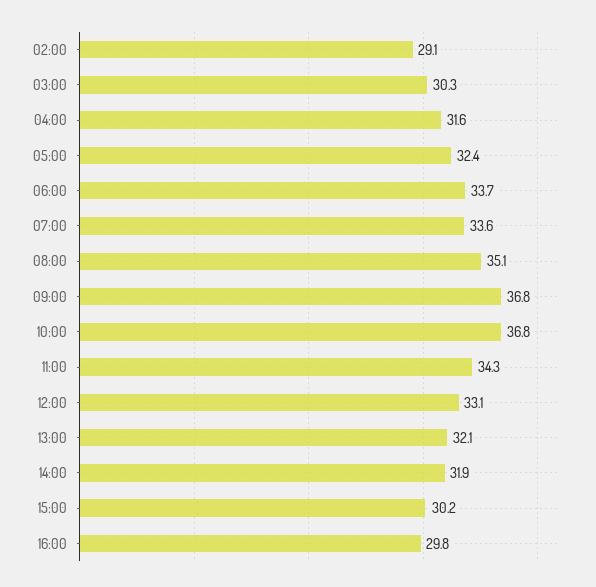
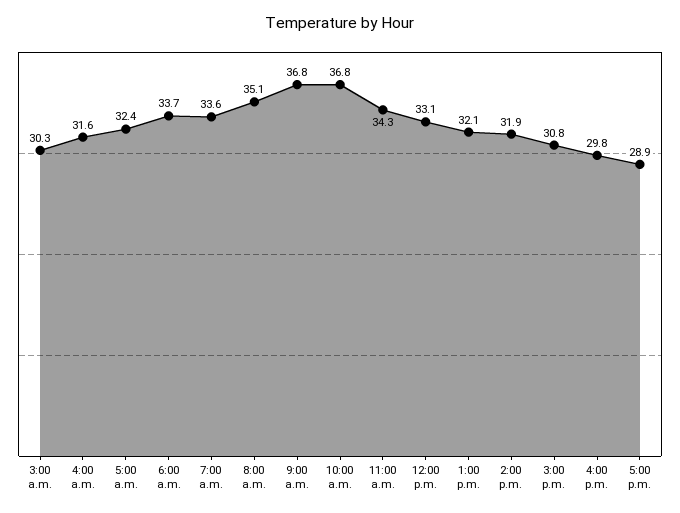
02:00: 29.1 -> none
15:00: 30.2 -> 30.8
5:00 p.m.: none -> 28.9

